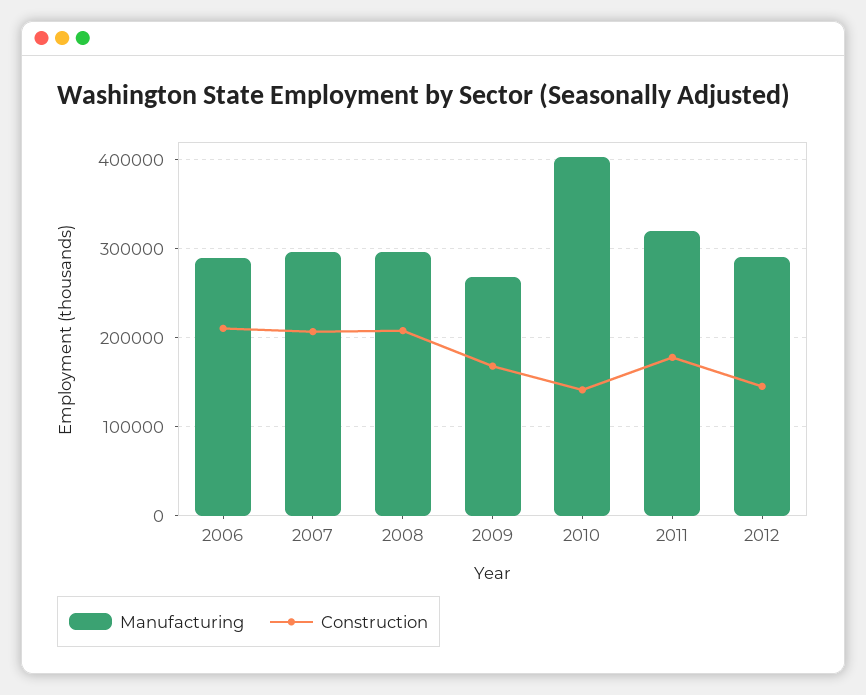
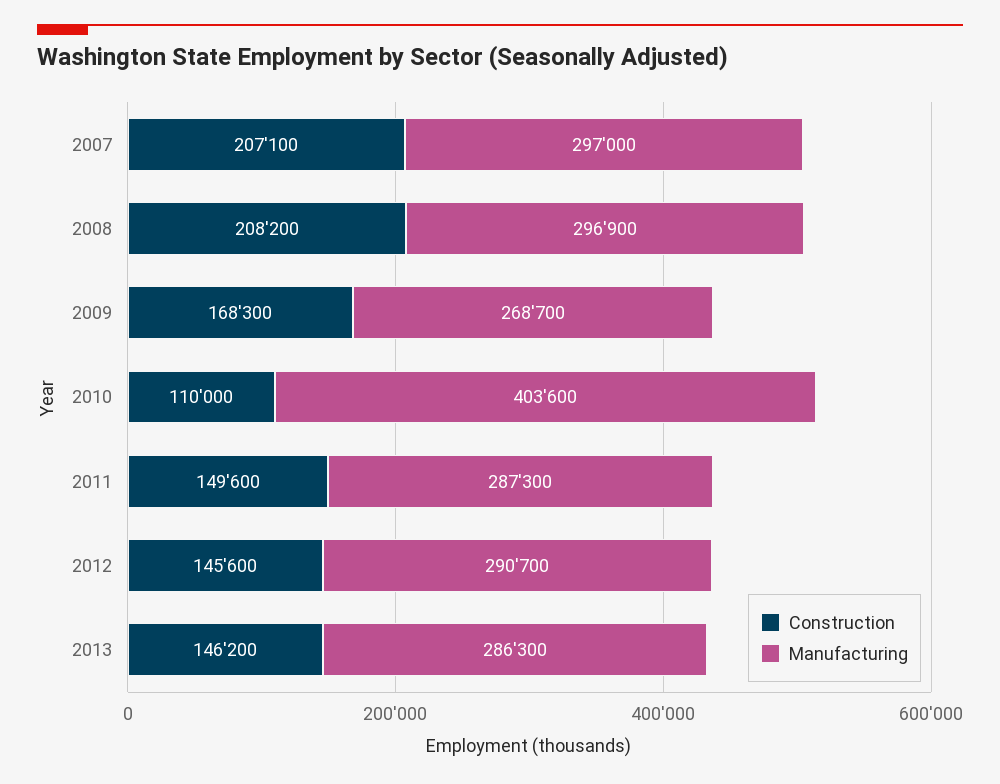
Manufacturing, 2006: 290000 -> none
Construction, 2006: 210000 -> none
Construction, 2010: 140000 -> 110000
Manufacturing, 2011: 320000 -> 287300
Construction, 2011: 180000 -> 149600
Construction, 2013: none -> 146200
Manufacturing, 2013: none -> 286300

